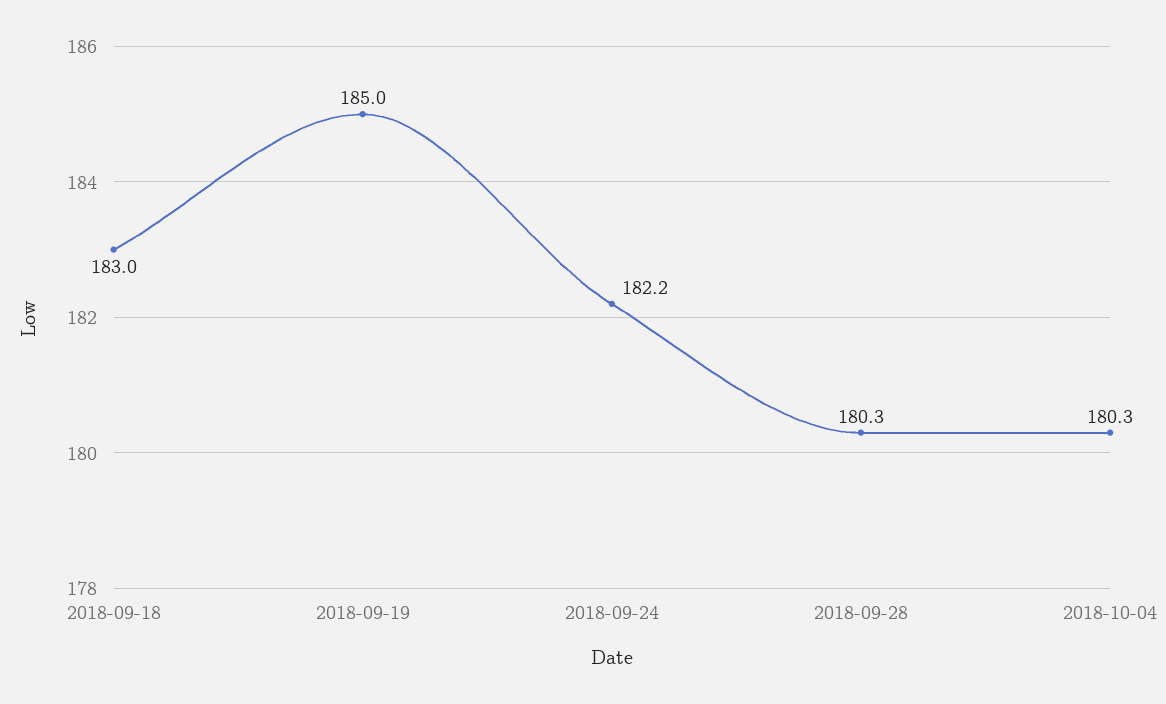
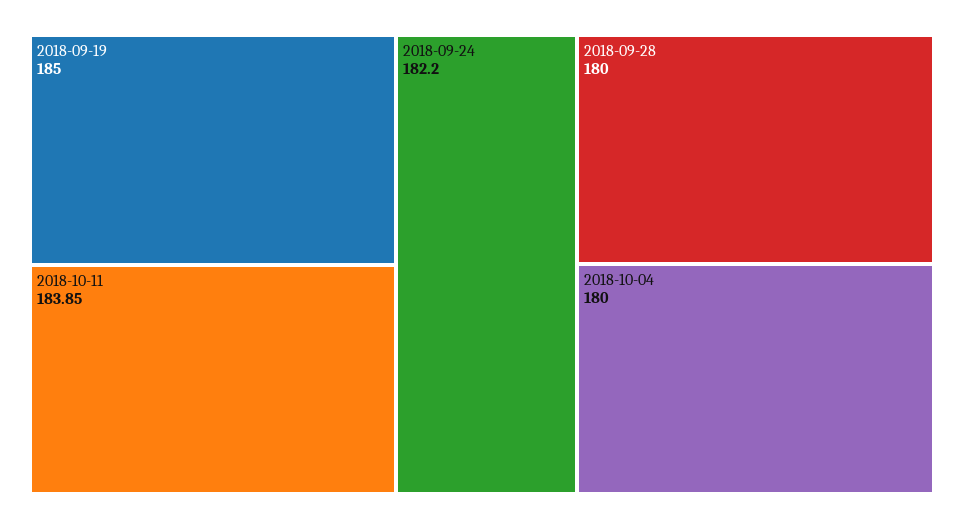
2018-09-18: 183 -> none
2018-09-28: 180.3 -> 180
2018-10-04: 180.3 -> 180
2018-10-11: none -> 183.85

